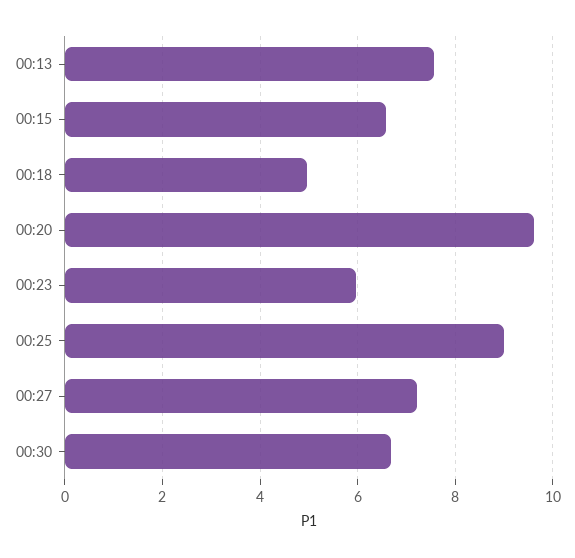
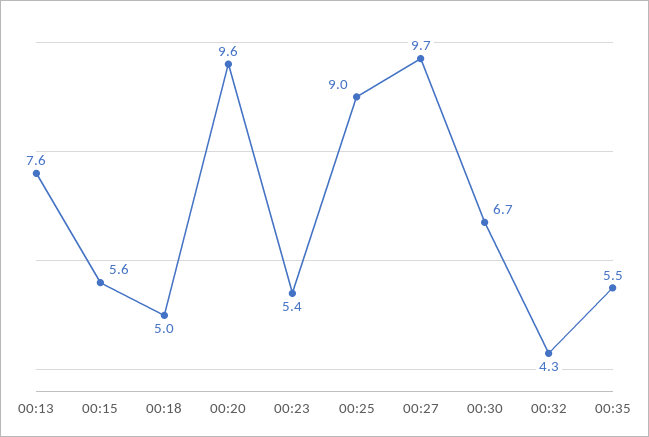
00:15: 6.6 -> 5.6
00:23: 6 -> 5.4
00:27: 7.2 -> 9.7
00:32: none -> 4.3
00:35: none -> 5.5

